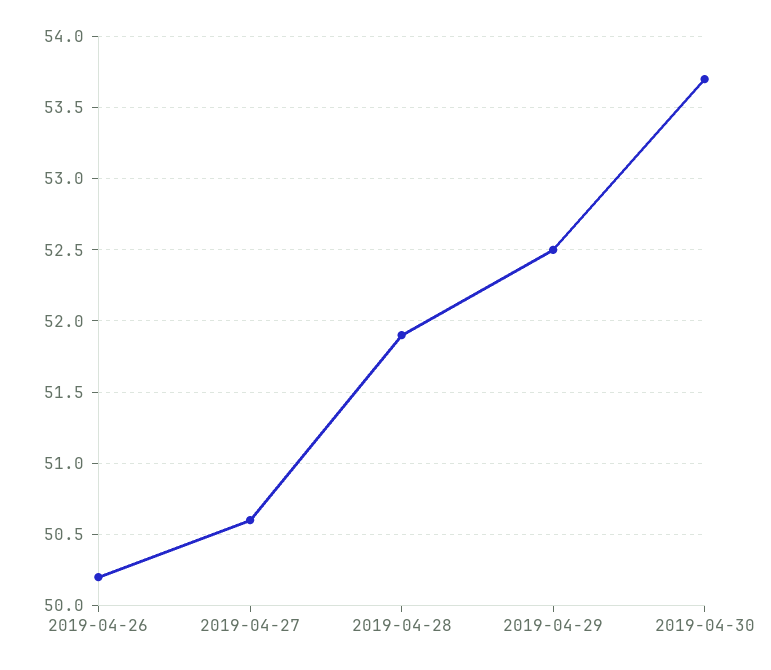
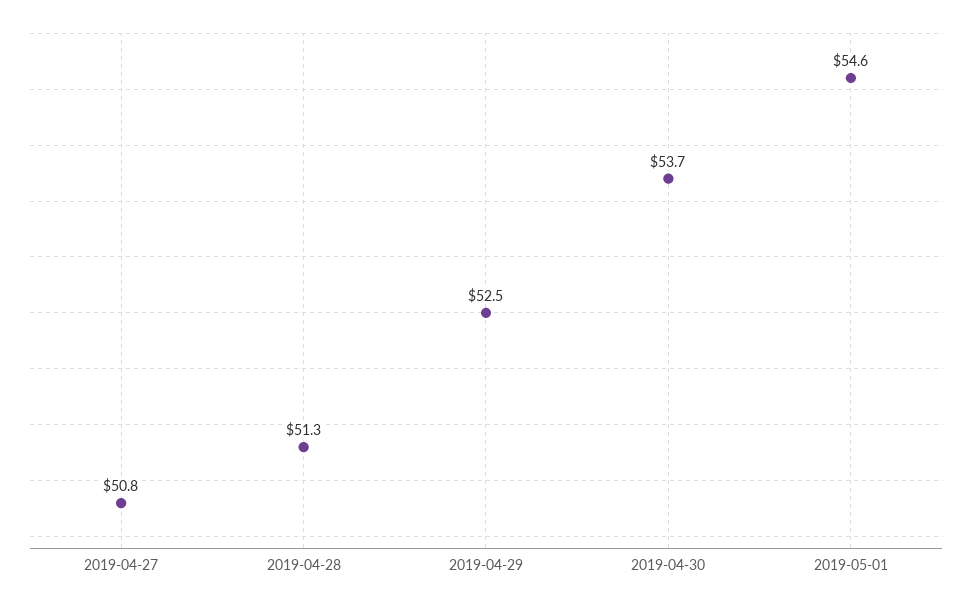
2019-04-26: 50.2 -> none
2019-04-27: 50.6 -> 50.8
2019-04-28: 51.9 -> 51.3
2019-05-01: none -> 54.6

